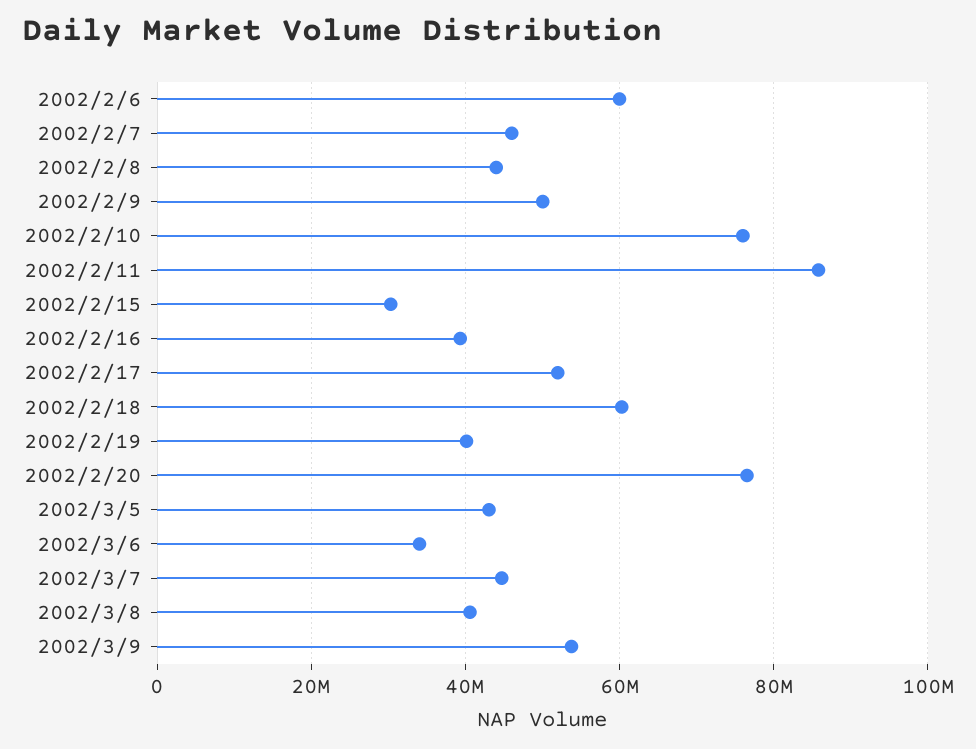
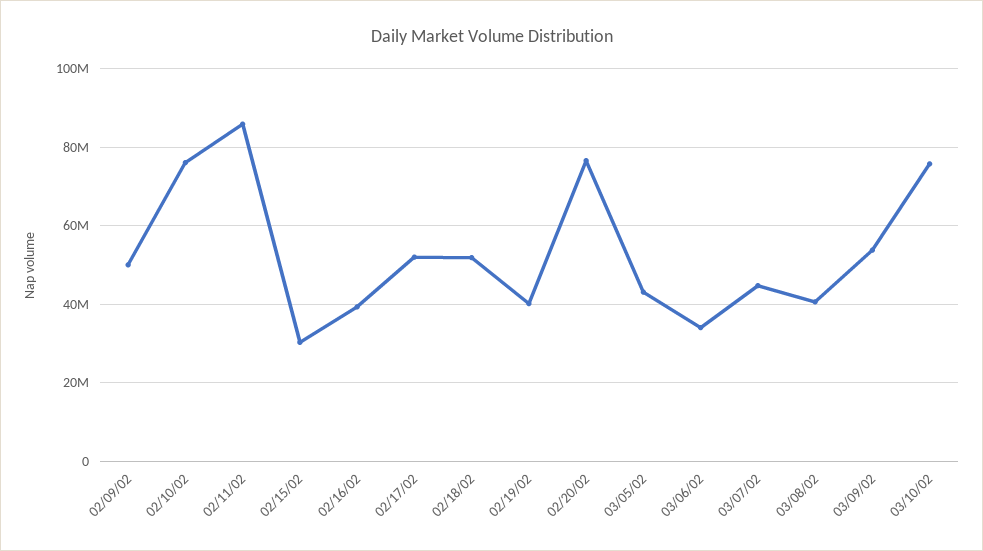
2002/2/6: 60000000 -> none
2002/2/7: 46000000 -> none
2002/2/8: 44000000 -> none
2002/2/18: 60000000 -> 52000000
03/10/02: none -> 76000000

